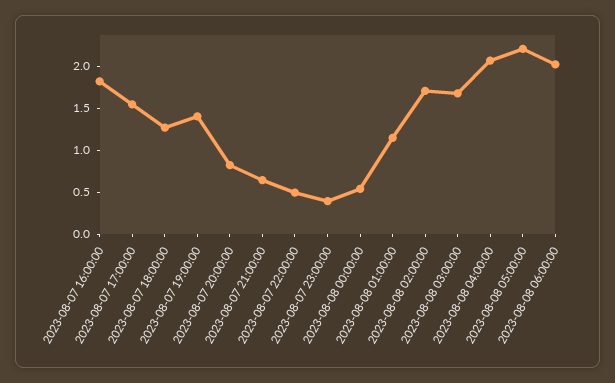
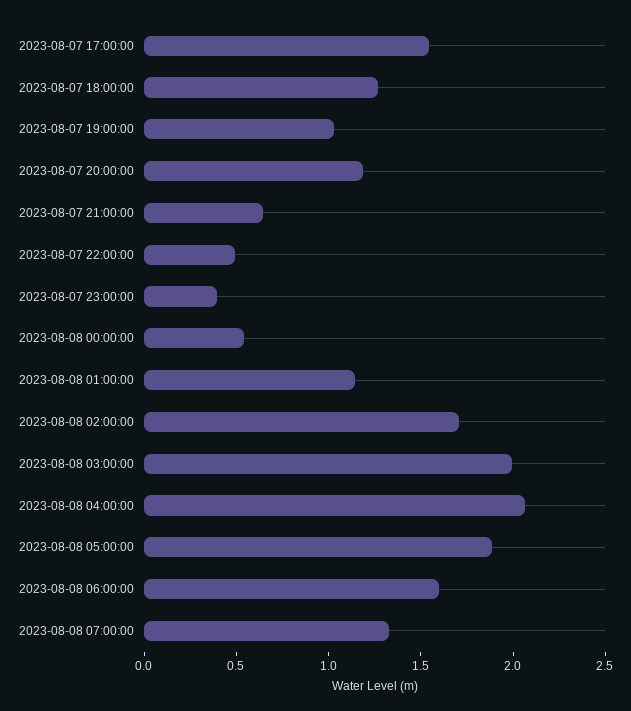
2023-08-07 16:00:00: 1.8 -> none
2023-08-07 19:00:00: 1.4 -> 1
2023-08-07 20:00:00: 0.8 -> 1.2
2023-08-08 03:00:00: 1.7 -> 2
2023-08-08 05:00:00: 2.2 -> 1.9
2023-08-08 06:00:00: 2 -> 1.6
2023-08-08 07:00:00: none -> 1.3

